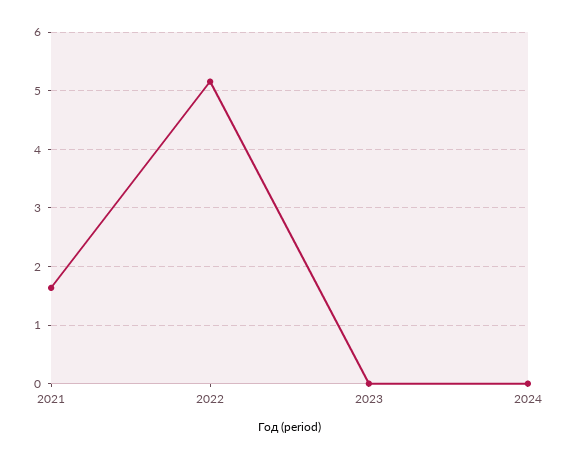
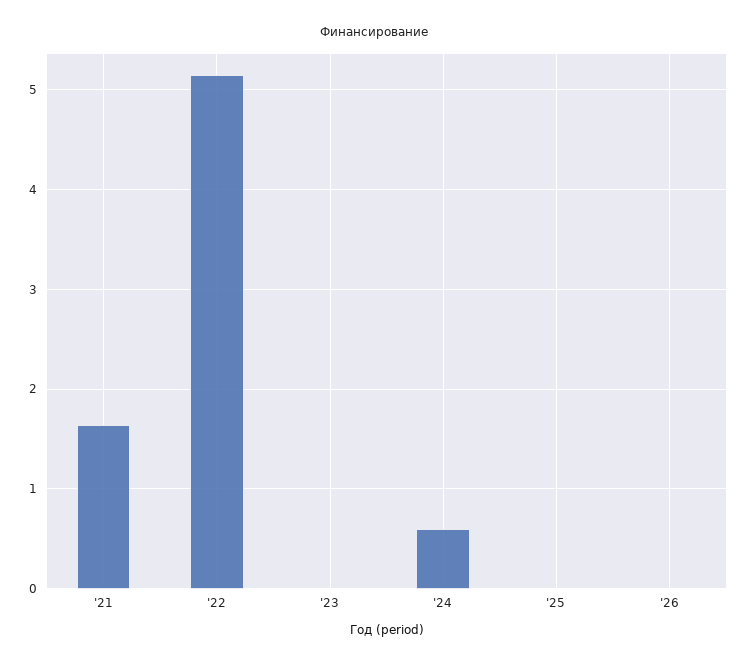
2024: 0 -> 0.6
'25: none -> 0
'26: none -> 0

